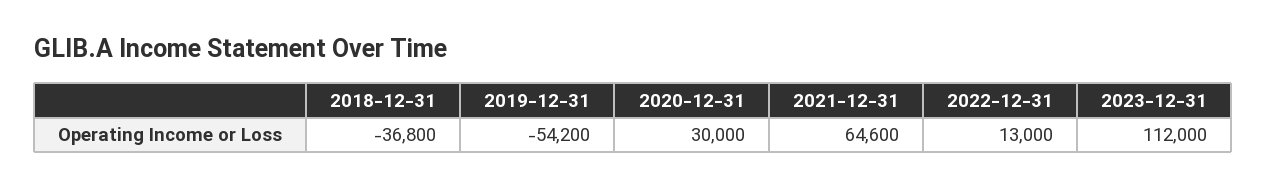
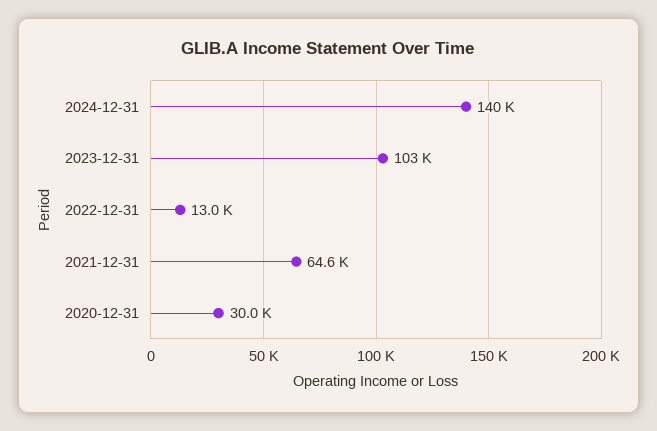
2018-12-31: -36800 -> none
2019-12-31: -54200 -> none
2023-12-31: 112000 -> 103000
2024-12-31: none -> 140000

